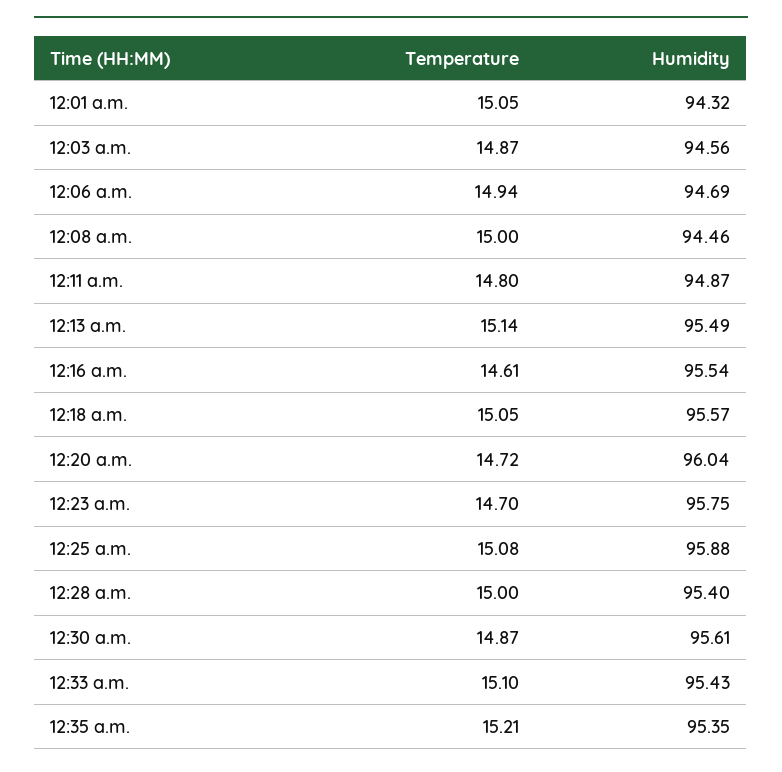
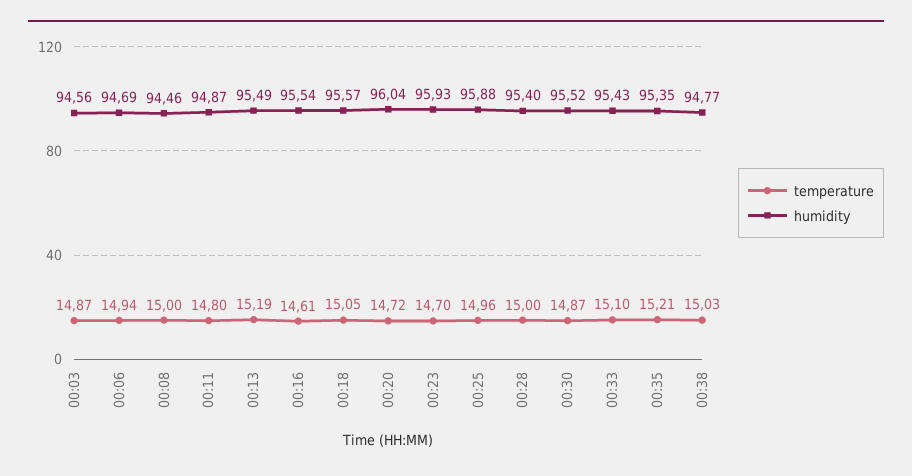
Temperature, 12:01 a.m.: 15.05 -> none
Humidity, 12:01 a.m.: 94.32 -> none
Temperature, 12:13 a.m.: 15.14 -> 15.19
Humidity, 12:23 a.m.: 95.75 -> 95.93
Temperature, 12:25 a.m.: 15.08 -> 14.96
Humidity, 12:30 a.m.: 95.61 -> 95.52
Temperature, 00:38: none -> 15.03
Humidity, 00:38: none -> 94.77

